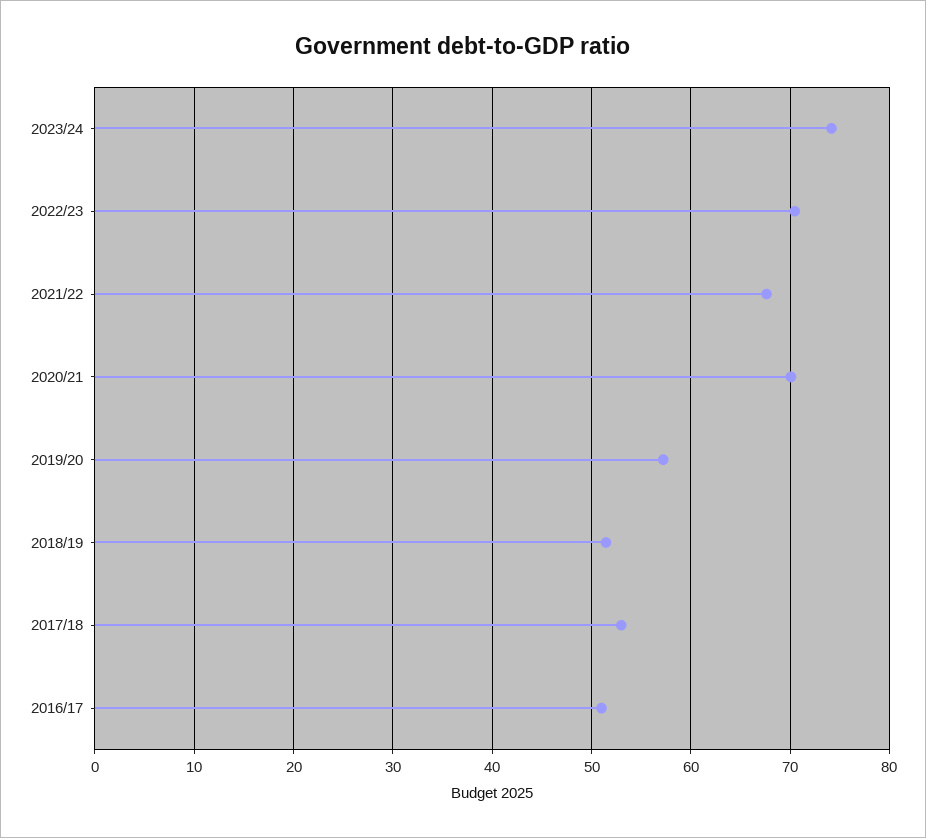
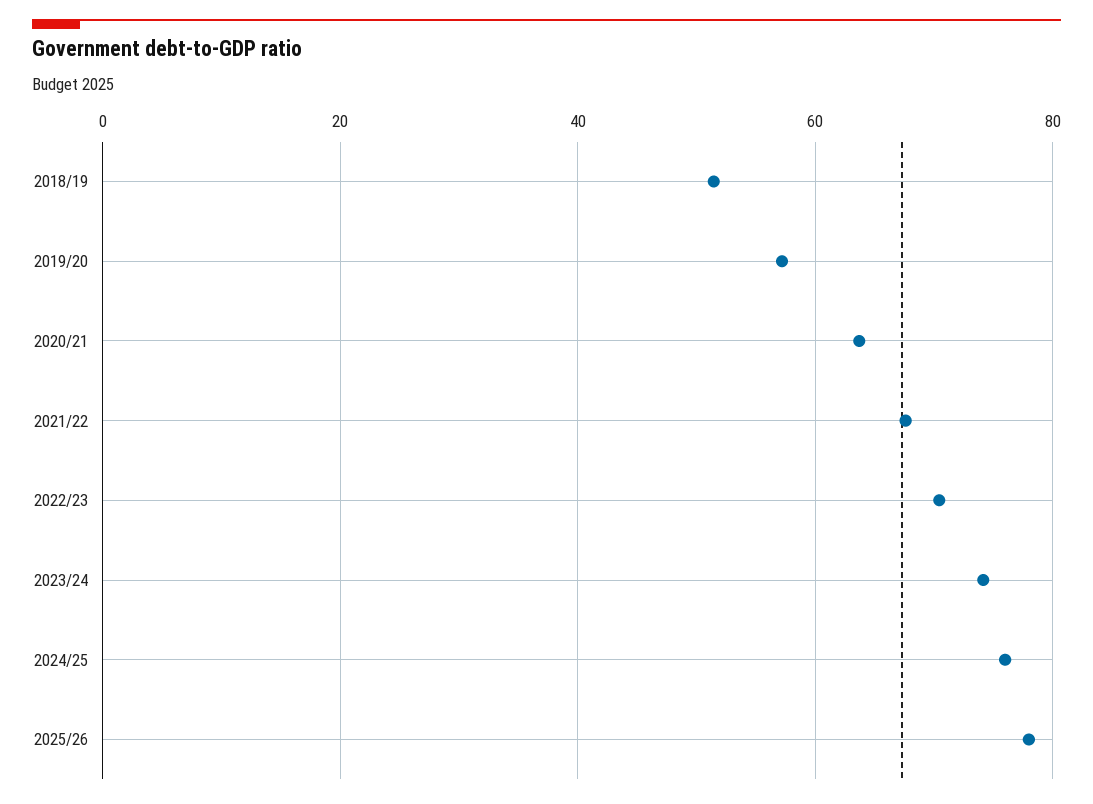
2020/21: 70 -> 64
2017/18: 53 -> none
2016/17: 51 -> none
2024/25: none -> 76
2025/26: none -> 78

